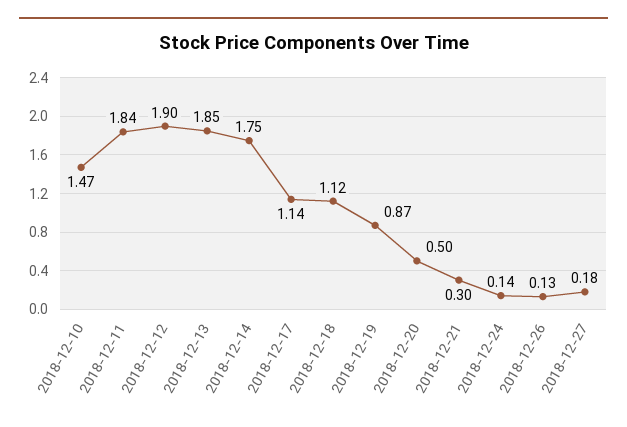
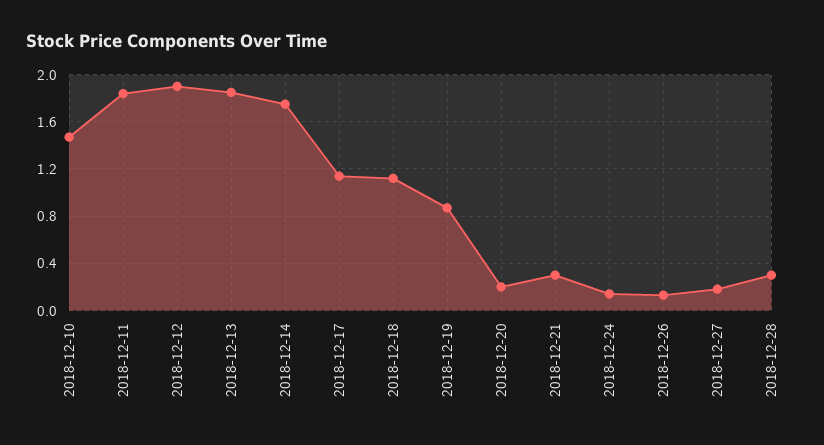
2018-12-20: 0.5 -> 0.2
2018-12-28: none -> 0.3

